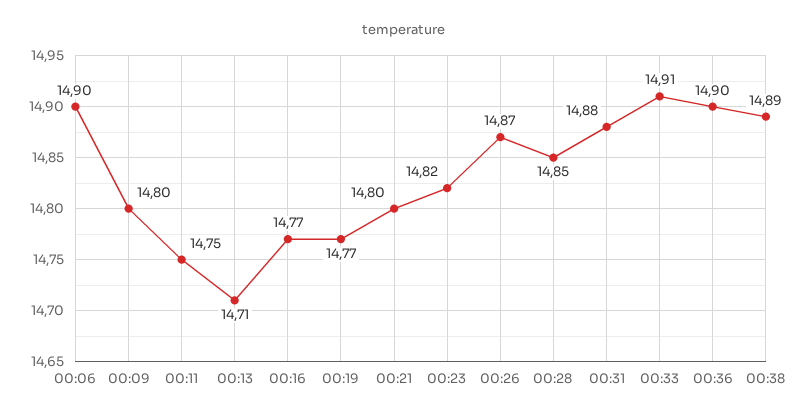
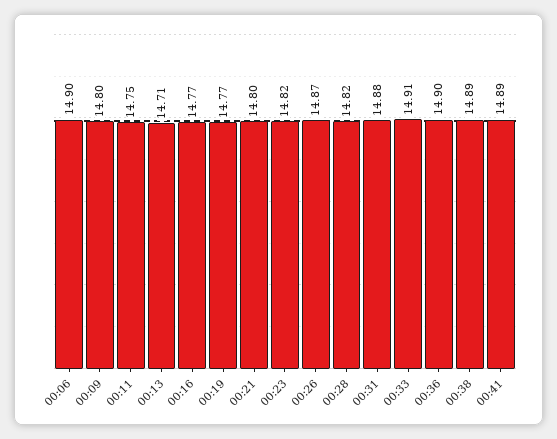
00:28: 14.85 -> 14.82
00:41: none -> 14.89

